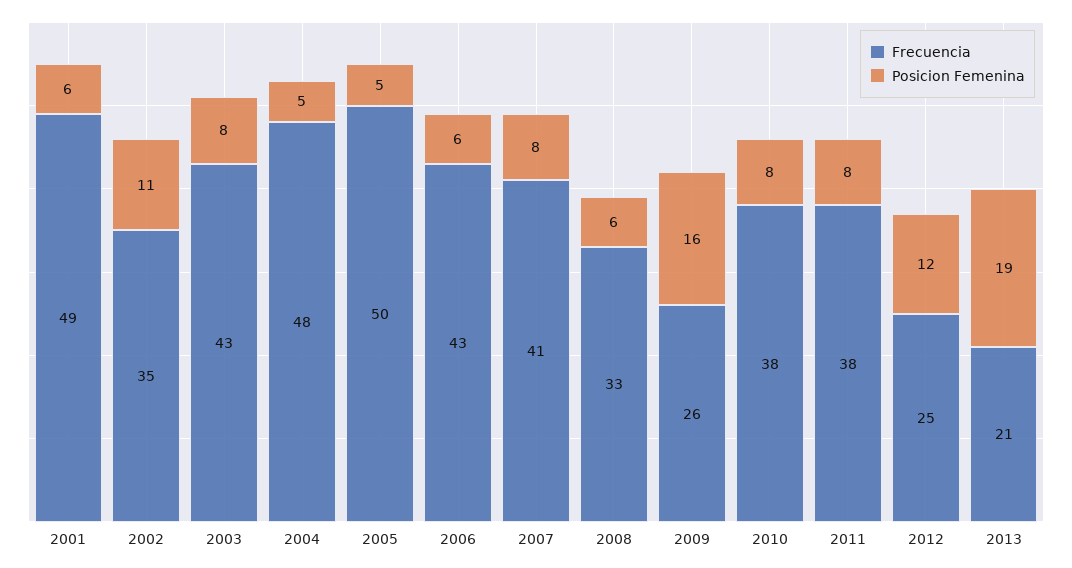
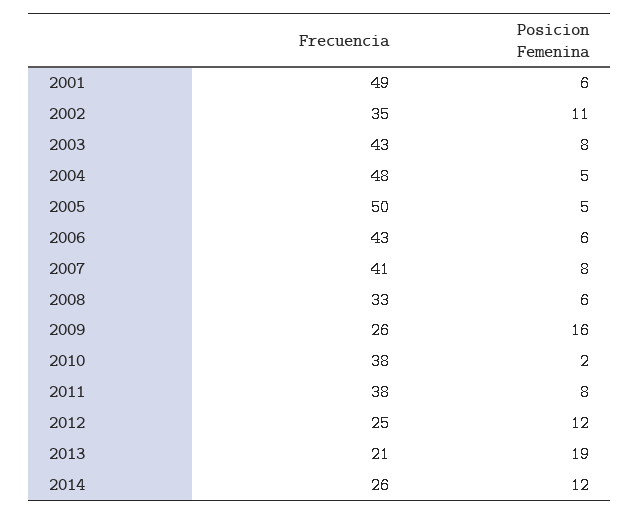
Posicion Femenina, 2010: 8 -> 2
Frecuencia, 2014: none -> 26
Posicion Femenina, 2014: none -> 12

